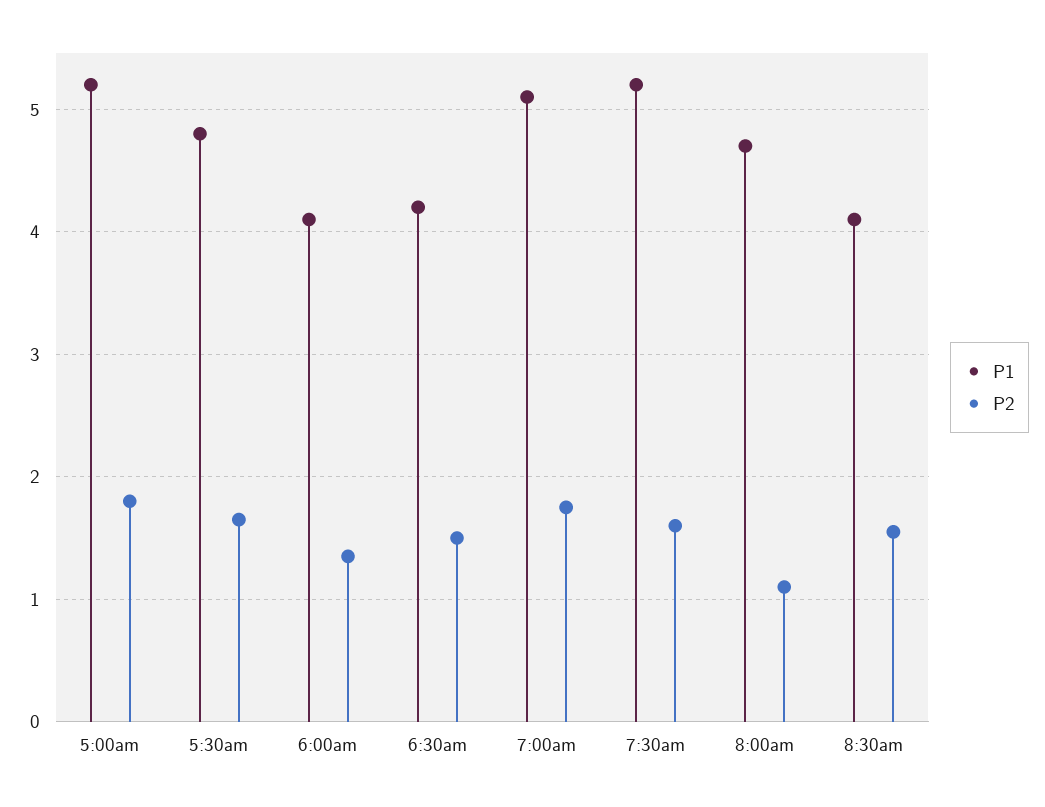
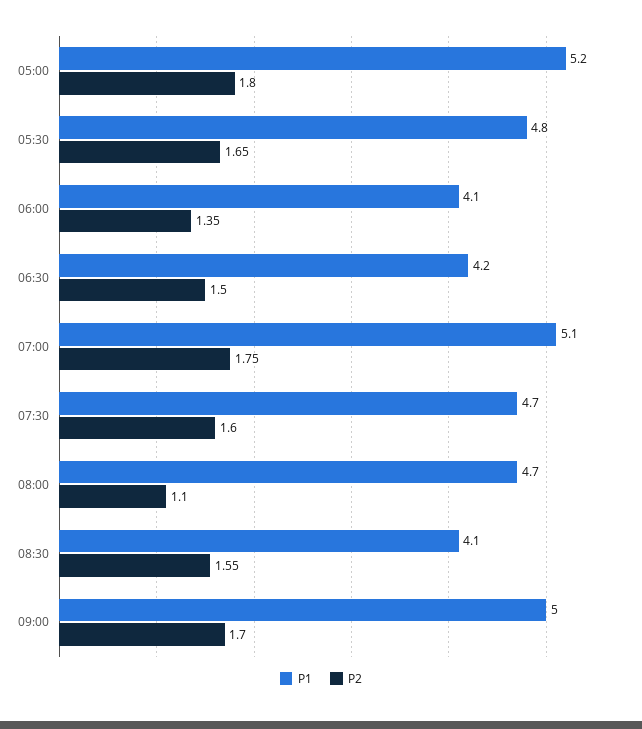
P1, 7:30am: 5.2 -> 4.7
P1, 09:00: none -> 5
P2, 09:00: none -> 1.7

